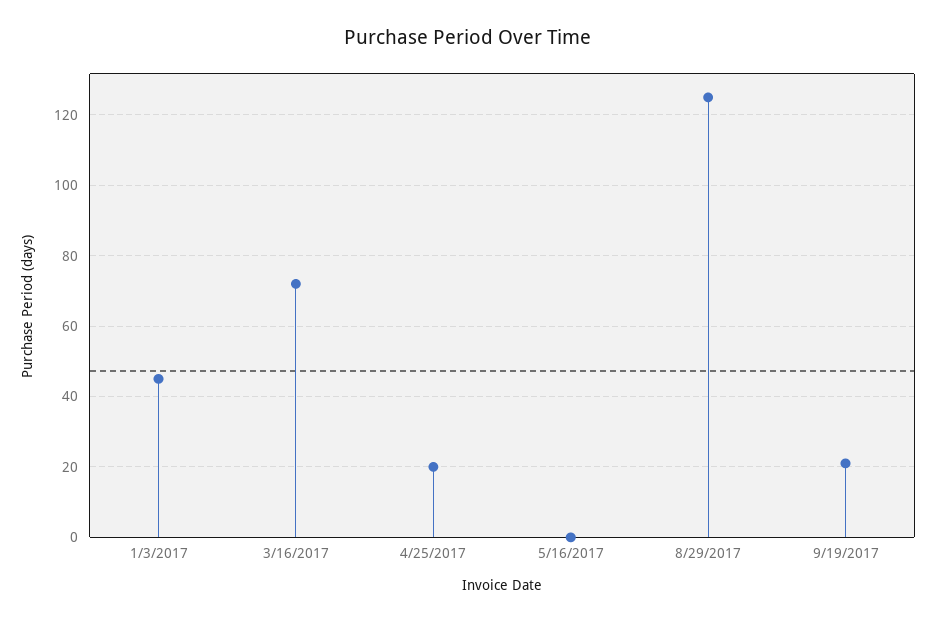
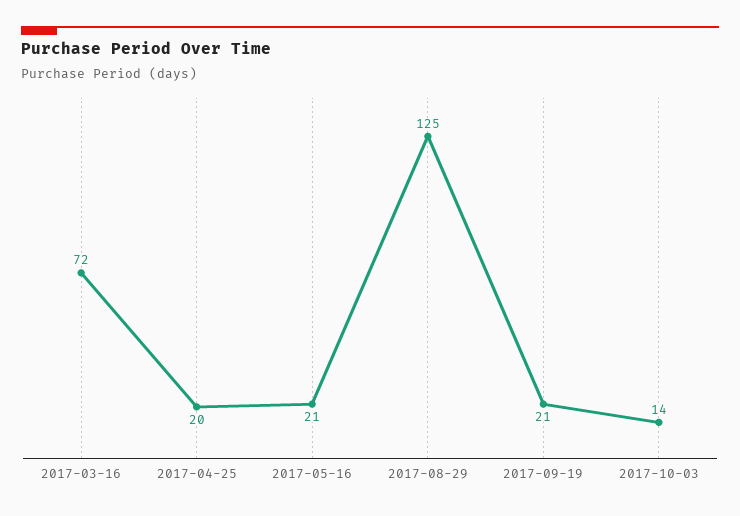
1/3/2017: 45 -> none
5/16/2017: 0 -> 21
2017-10-03: none -> 14

